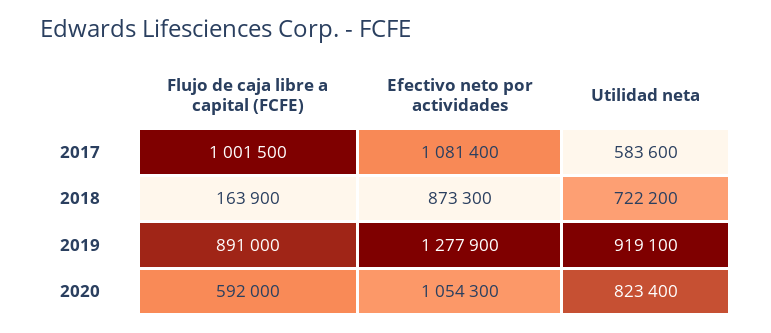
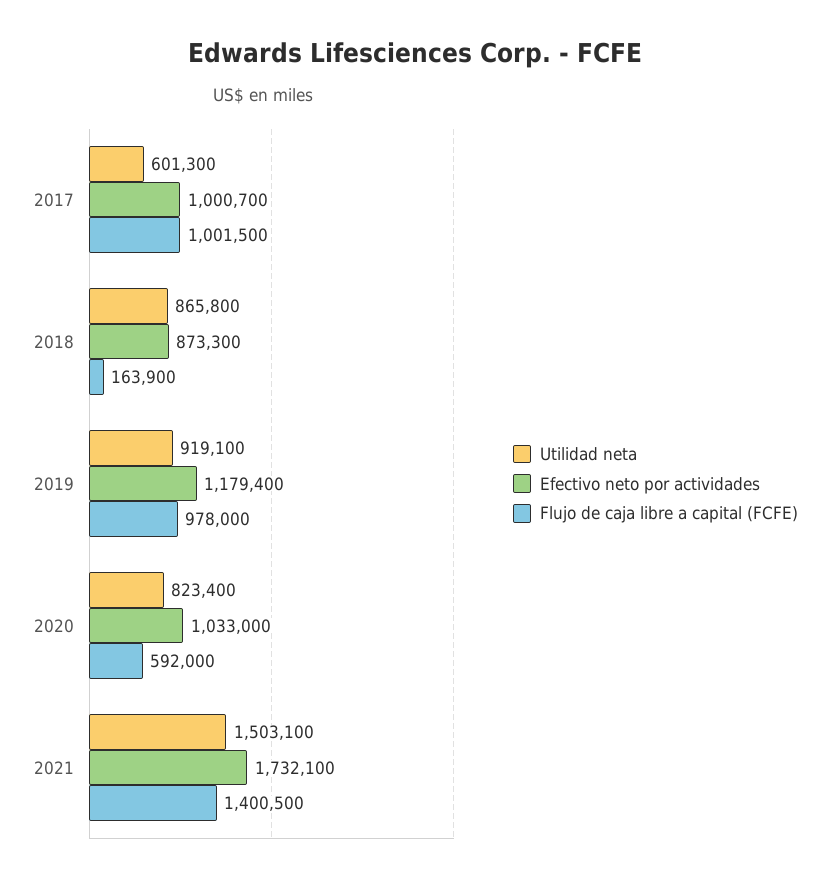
Efectivo neto por actividades, 2017: 1081400 -> 1000700
Utilidad neta, 2017: 583600 -> 601300
Utilidad neta, 2018: 722200 -> 865800
Flujo de caja libre a capital (FCFE), 2019: 891000 -> 978000
Efectivo neto por actividades, 2019: 1277900 -> 1179400
Efectivo neto por actividades, 2020: 1054300 -> 1033000
Utilidad neta, 2021: none -> 1503100
Efectivo neto por actividades, 2021: none -> 1732100
Flujo de caja libre a capital (FCFE), 2021: none -> 1400500

